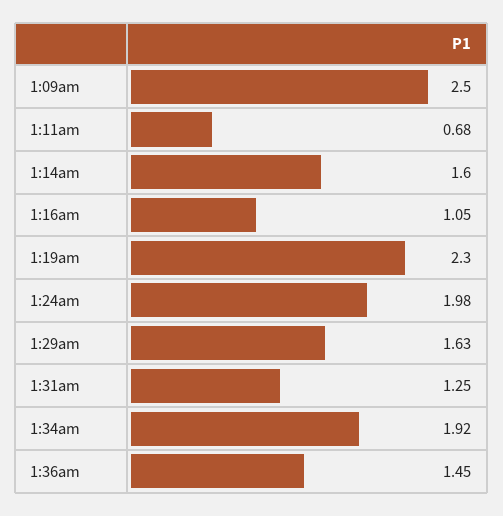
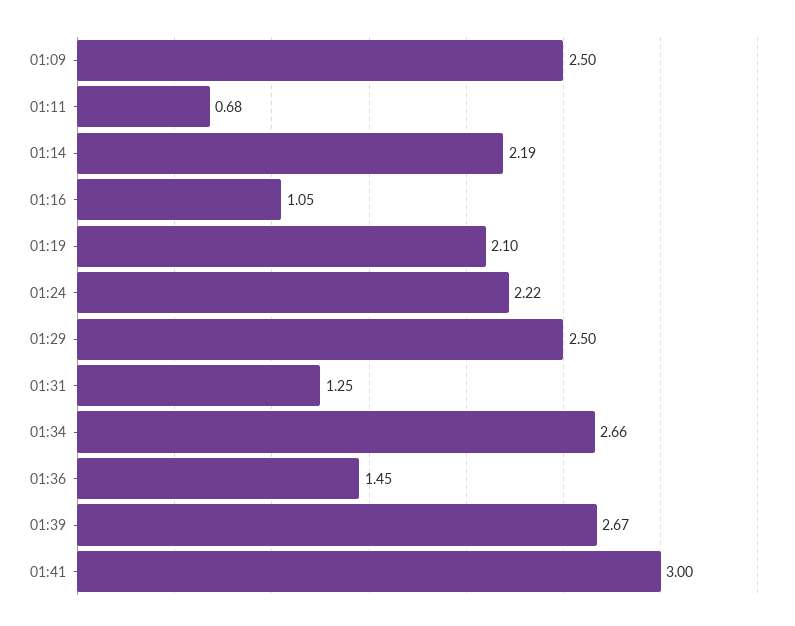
1:14am: 1.6 -> 2.19
1:19am: 2.3 -> 2.1
1:24am: 1.98 -> 2.22
1:29am: 1.63 -> 2.5
1:34am: 1.92 -> 2.66
01:39: none -> 2.67
01:41: none -> 3

